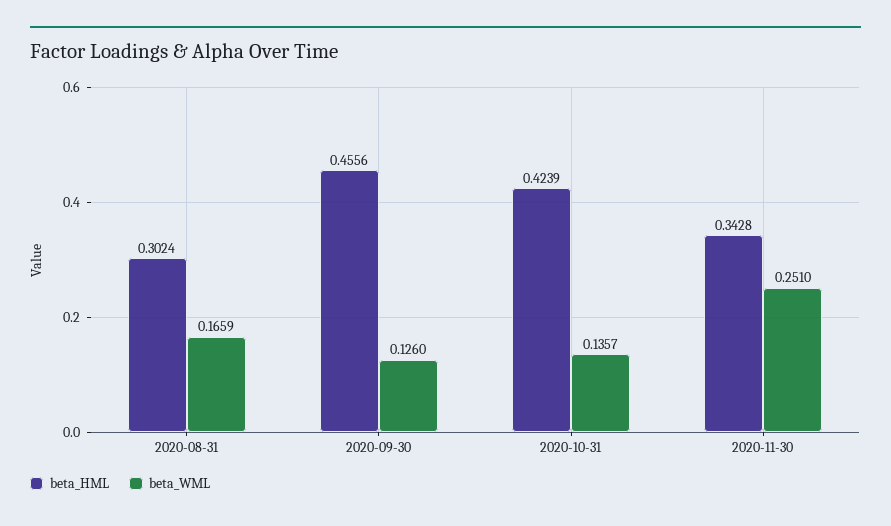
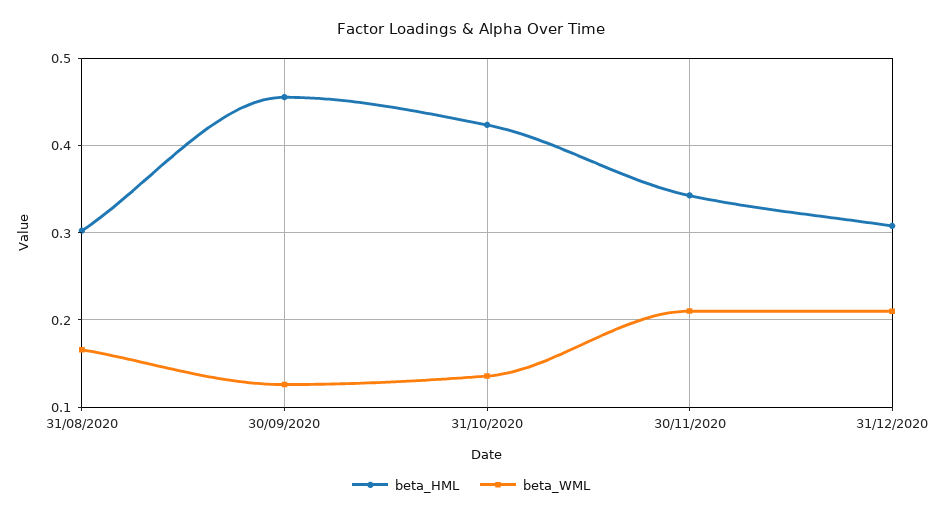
beta_WML, 2020-11-30: 0.251 -> 0.21
beta_HML, 31/12/2020: none -> 0.31
beta_WML, 31/12/2020: none -> 0.21

